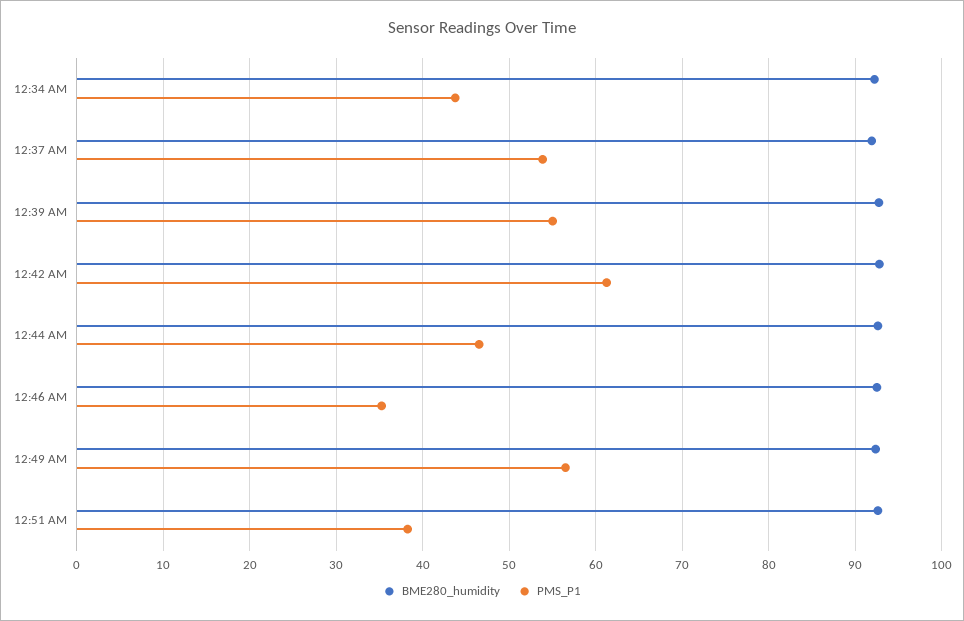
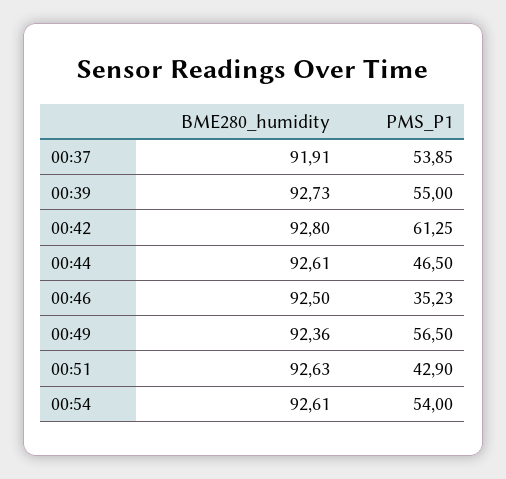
BME280_humidity, 12:34 AM: 92 -> none
PMS_P1, 12:34 AM: 44 -> none
PMS_P1, 12:51 AM: 38 -> 42.9
BME280_humidity, 00:54: none -> 92.61
PMS_P1, 00:54: none -> 54

